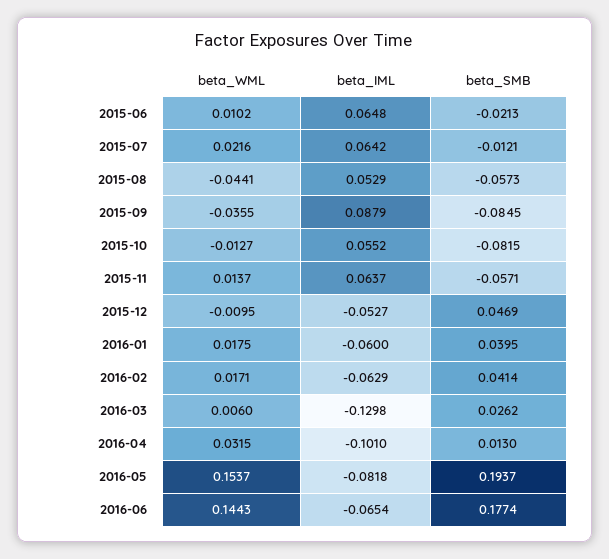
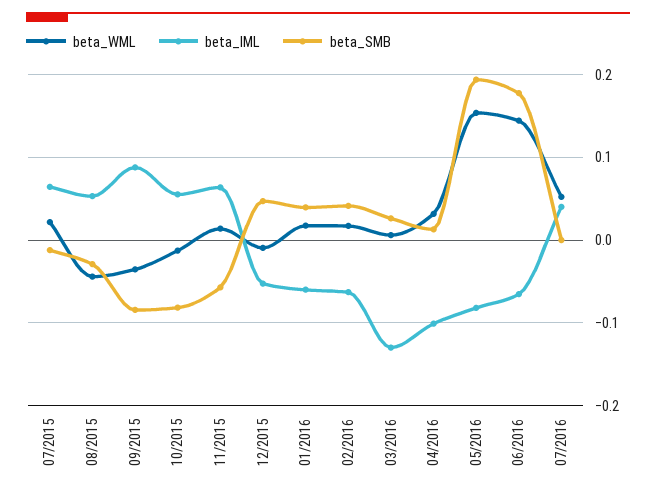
beta_WML, 2015-06: 0.0102 -> none
beta_IML, 2015-06: 0.0648 -> none
beta_SMB, 2015-06: -0.0213 -> none
beta_SMB, 2015-08: -0.0573 -> -0.03
beta_WML, 07/2016: none -> 0.05
beta_IML, 07/2016: none -> 0.04
beta_SMB, 07/2016: none -> 0

